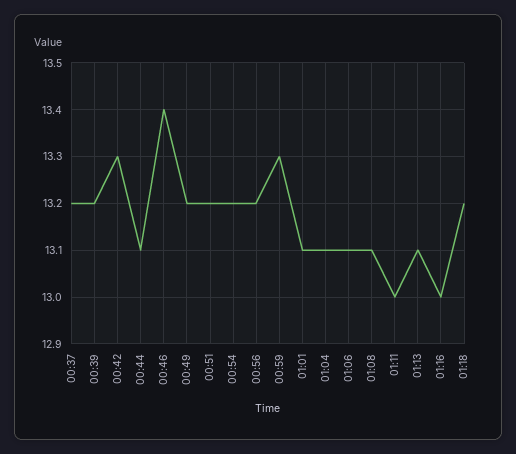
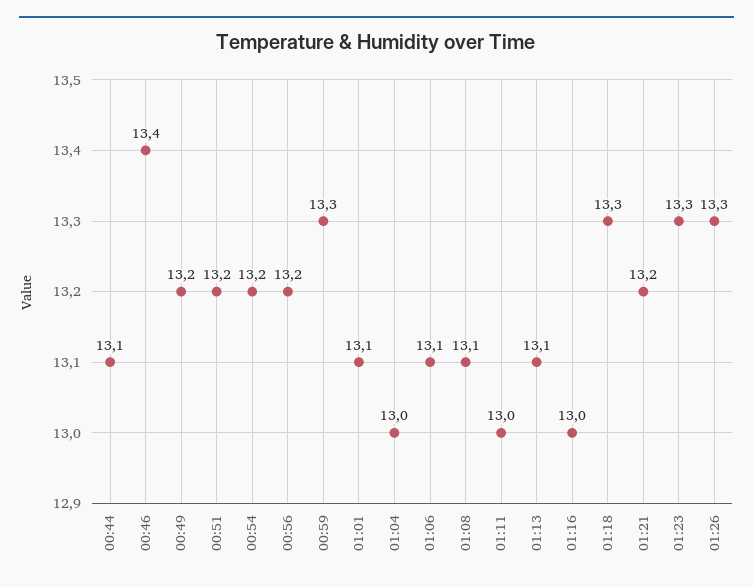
00:37: 13.2 -> none
00:39: 13.2 -> none
00:42: 13.3 -> none
01:04: 13.1 -> 13
01:18: 13.2 -> 13.3
01:21: none -> 13.2
01:23: none -> 13.3
01:26: none -> 13.3

